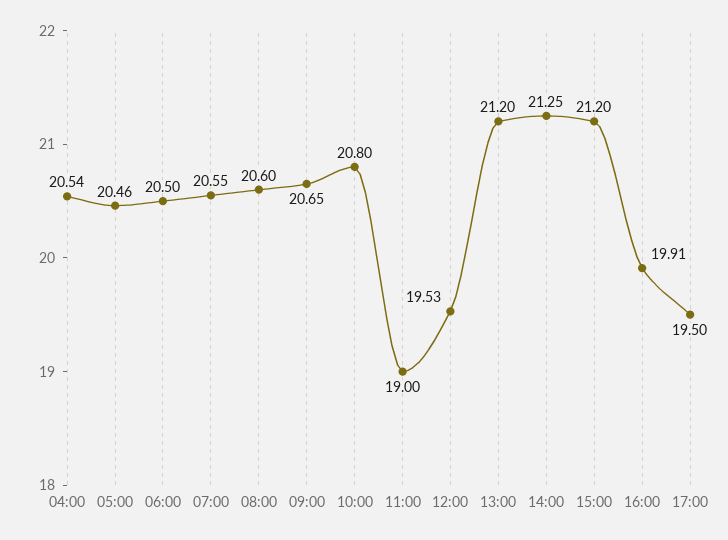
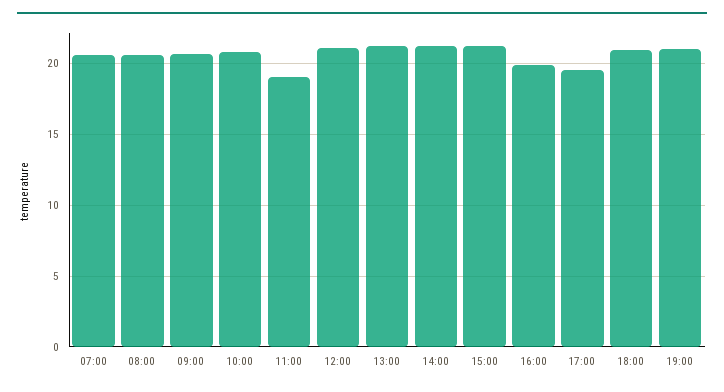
04:00: 20.54 -> none
05:00: 20.46 -> none
06:00: 20.5 -> none
12:00: 19.53 -> 21
18:00: none -> 21
19:00: none -> 21

